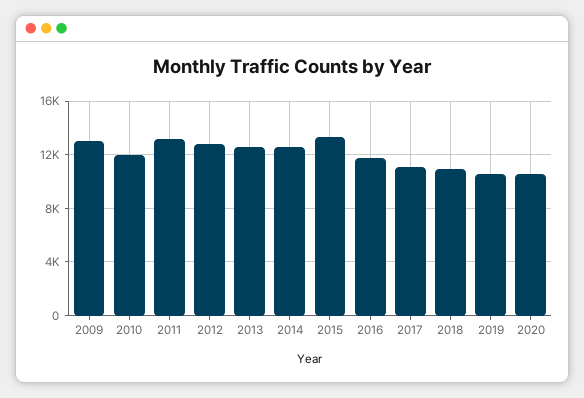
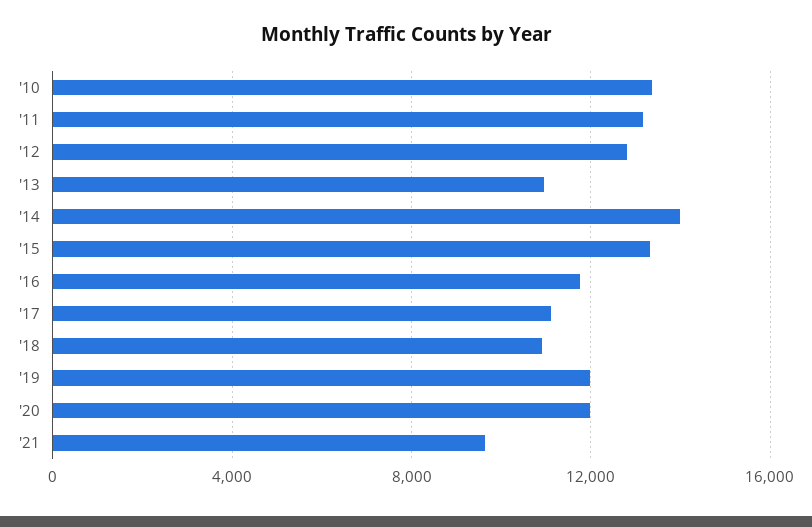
2009: 13000 -> none
2010: 12000 -> 13500
2013: 12500 -> 11000
2014: 12500 -> 14000
2019: 10500 -> 12000
2020: 10500 -> 12000
'21: none -> 9500

